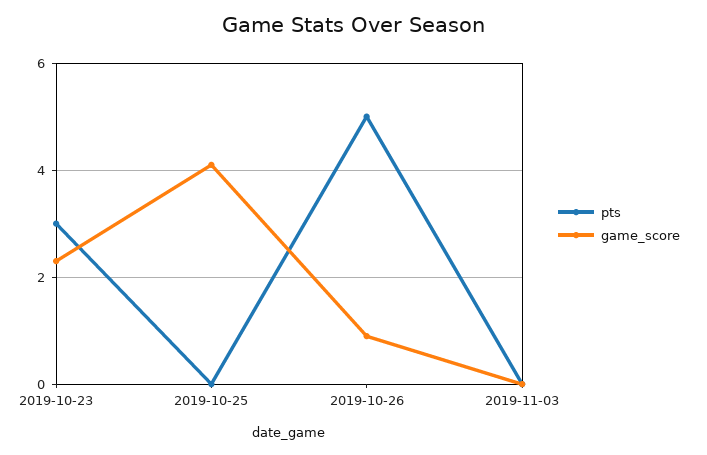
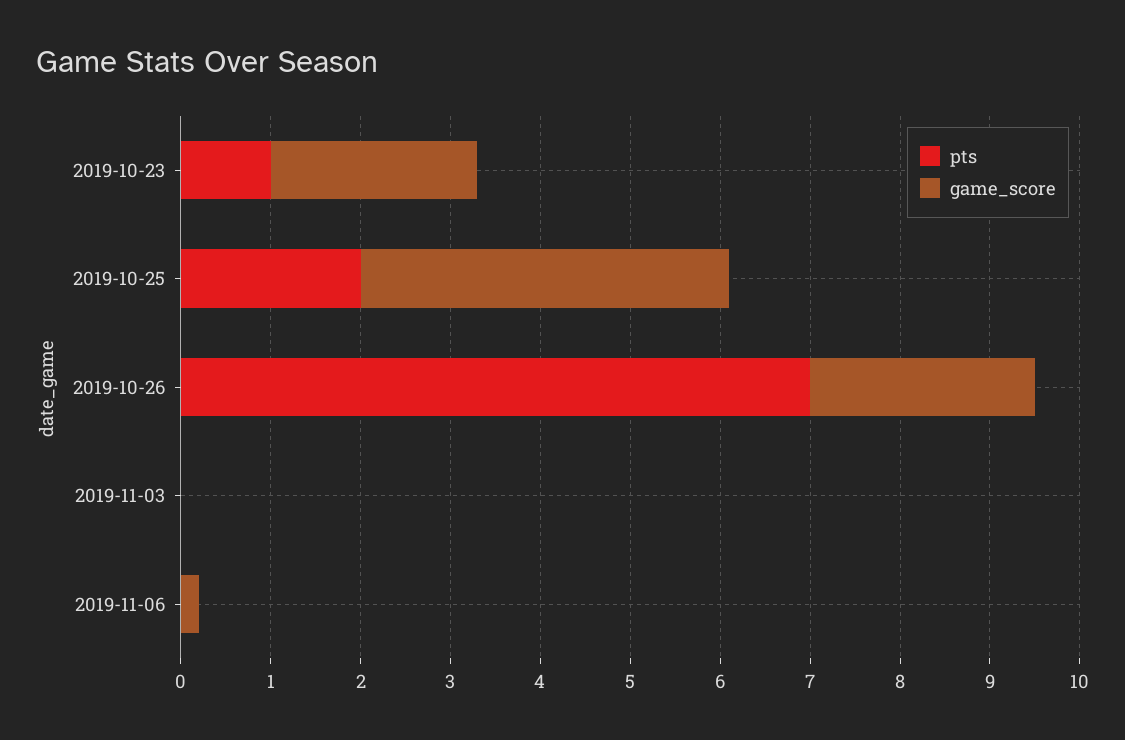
pts, 2019-10-23: 3 -> 1
pts, 2019-10-25: 0 -> 2
pts, 2019-10-26: 5 -> 7
game_score, 2019-10-26: 1 -> 2.5
pts, 2019-11-06: none -> 0
game_score, 2019-11-06: none -> 0.2

